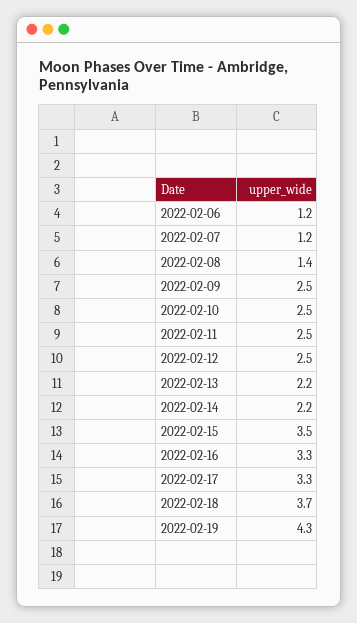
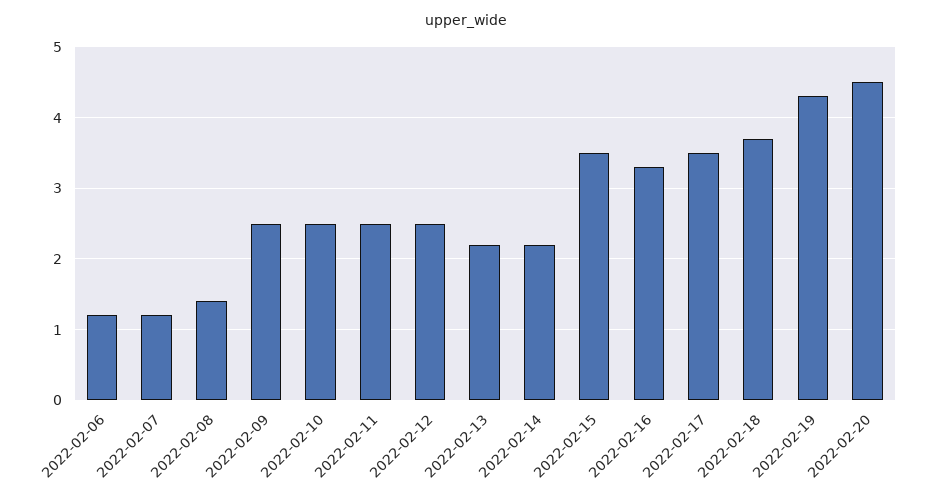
2022-02-17: 3.3 -> 3.5
2022-02-20: none -> 4.5

